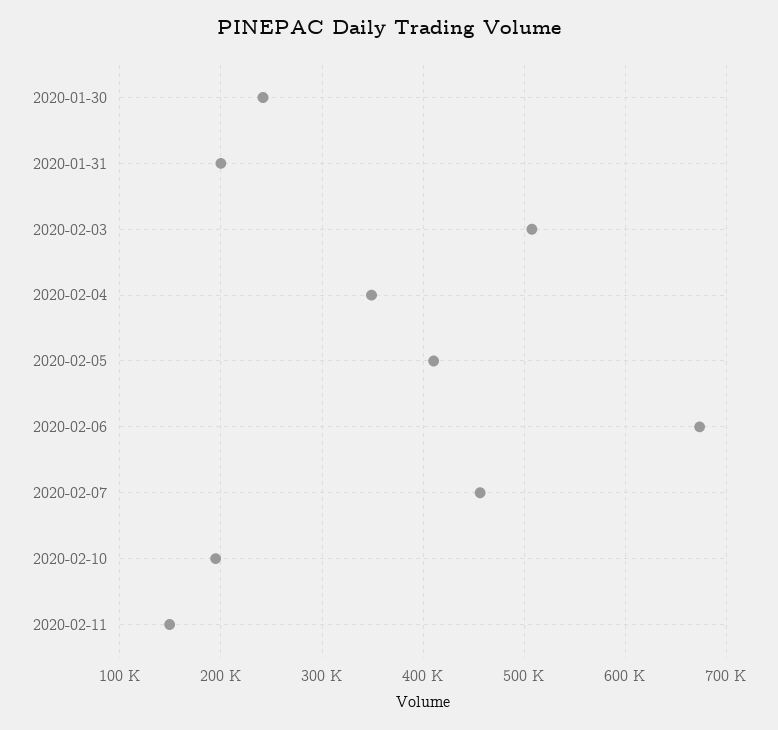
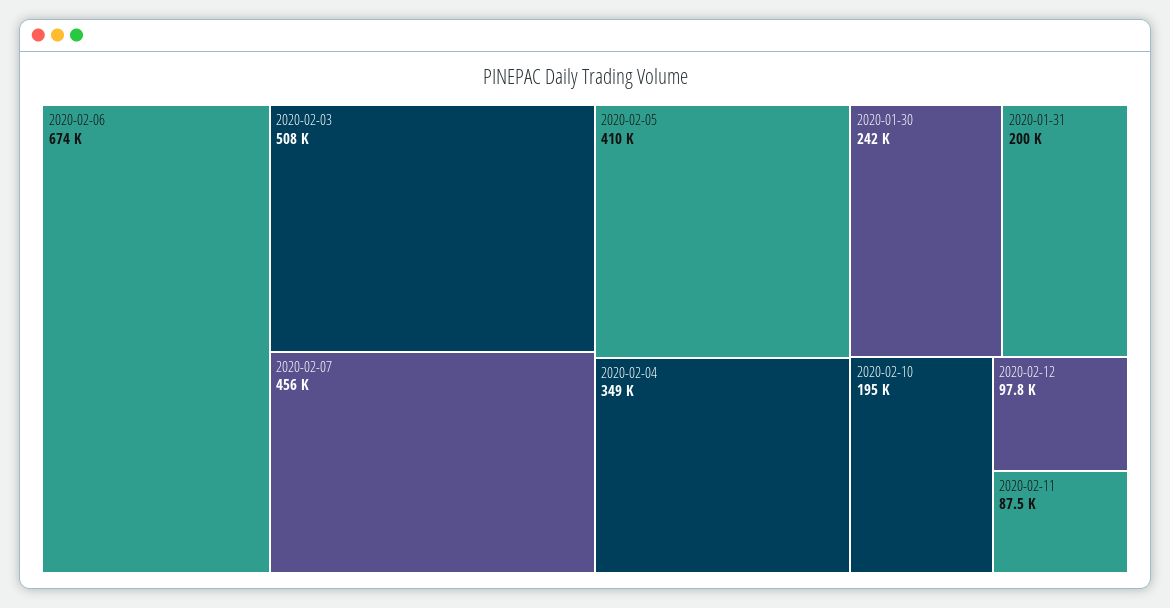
2020-02-11: 150000 -> 87500
2020-02-12: none -> 97800

